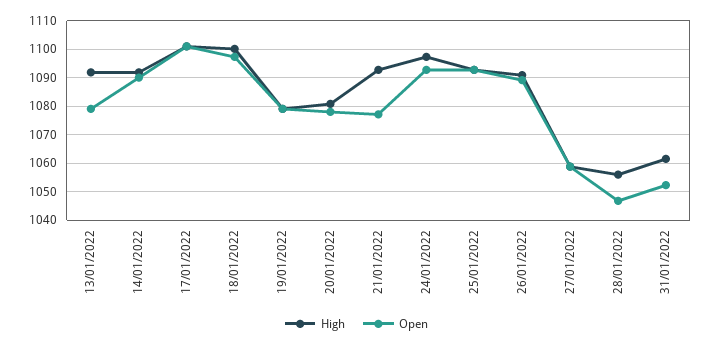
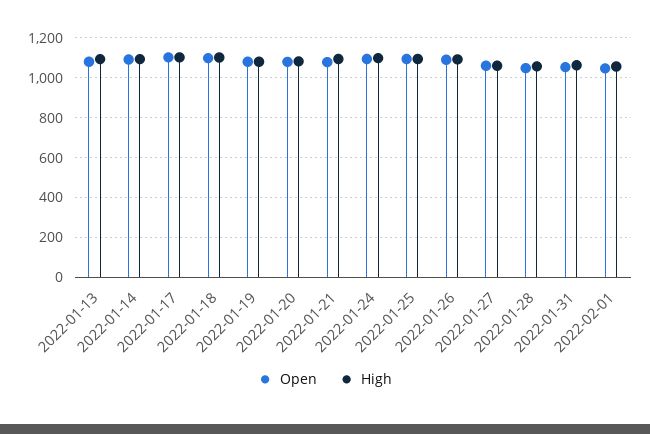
Open, 2022-02-01: none -> 1050
High, 2022-02-01: none -> 1050

